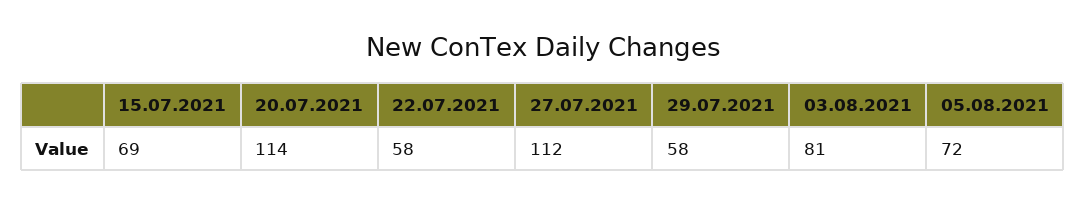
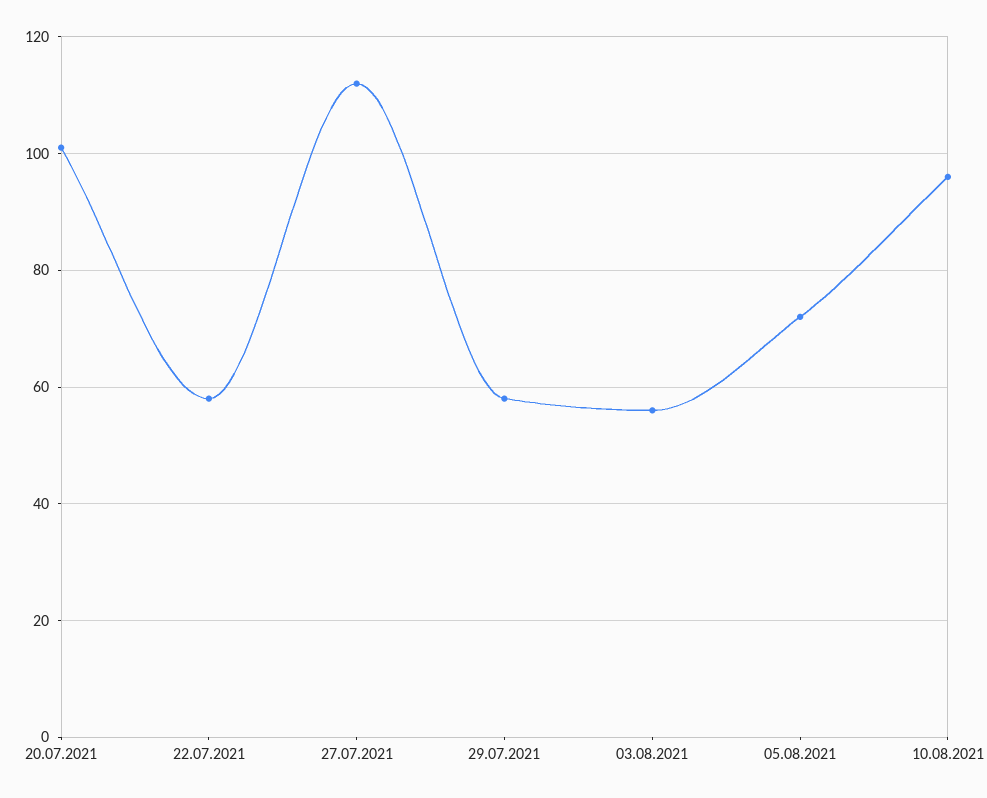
15.07.2021: 69 -> none
20.07.2021: 114 -> 100
03.08.2021: 81 -> 55
10.08.2021: none -> 95

